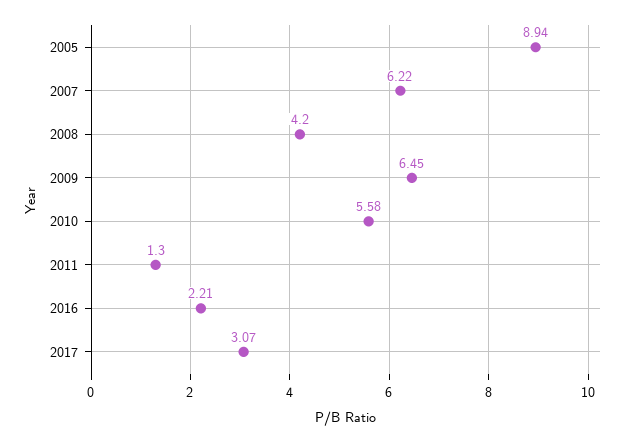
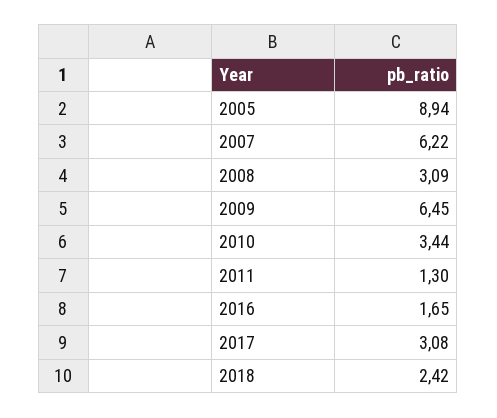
2008: 4.2 -> 3.09
2010: 5.58 -> 3.44
2016: 2.21 -> 1.65
2017: 3.07 -> 3.08
2018: none -> 2.42

